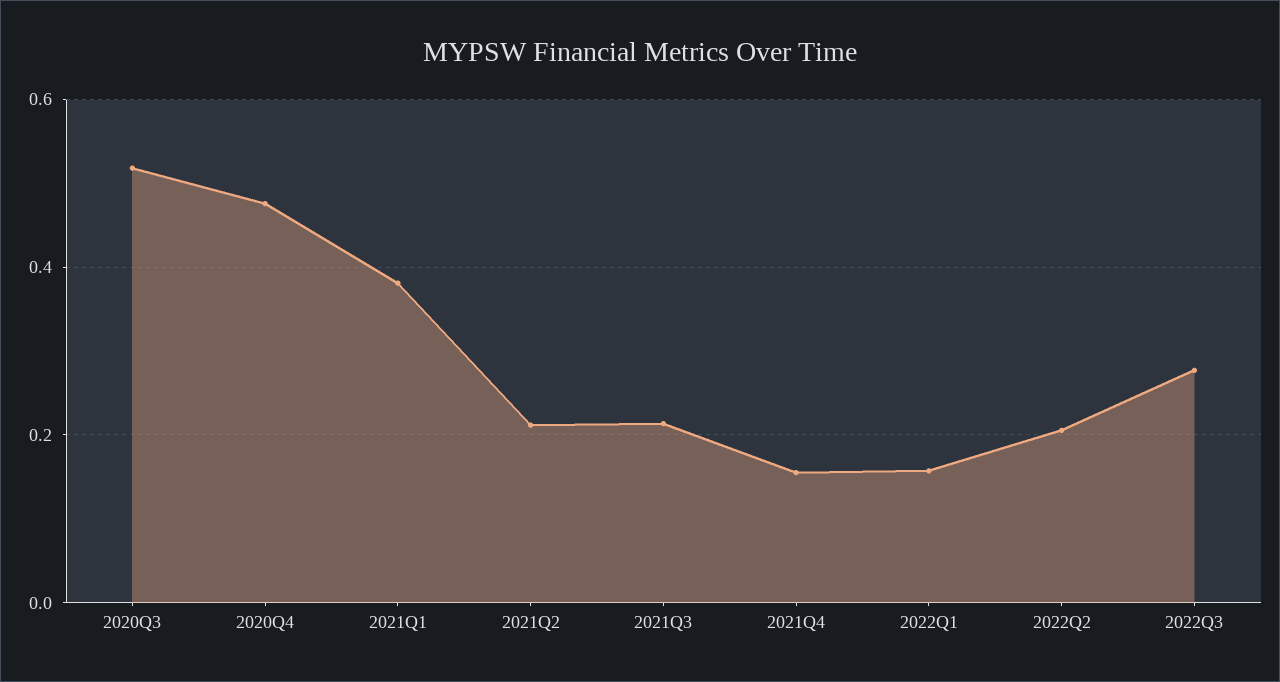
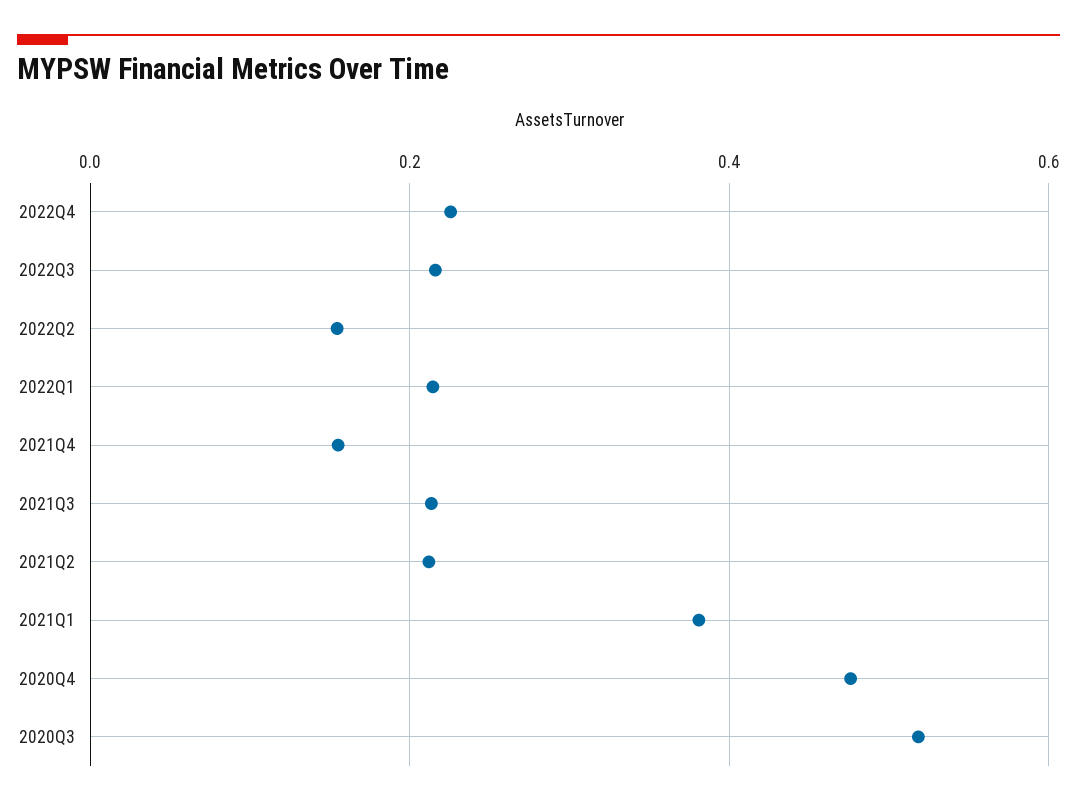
2022Q1: 0.16 -> 0.22
2022Q2: 0.2 -> 0.16
2022Q3: 0.28 -> 0.22
2022Q4: none -> 0.22

